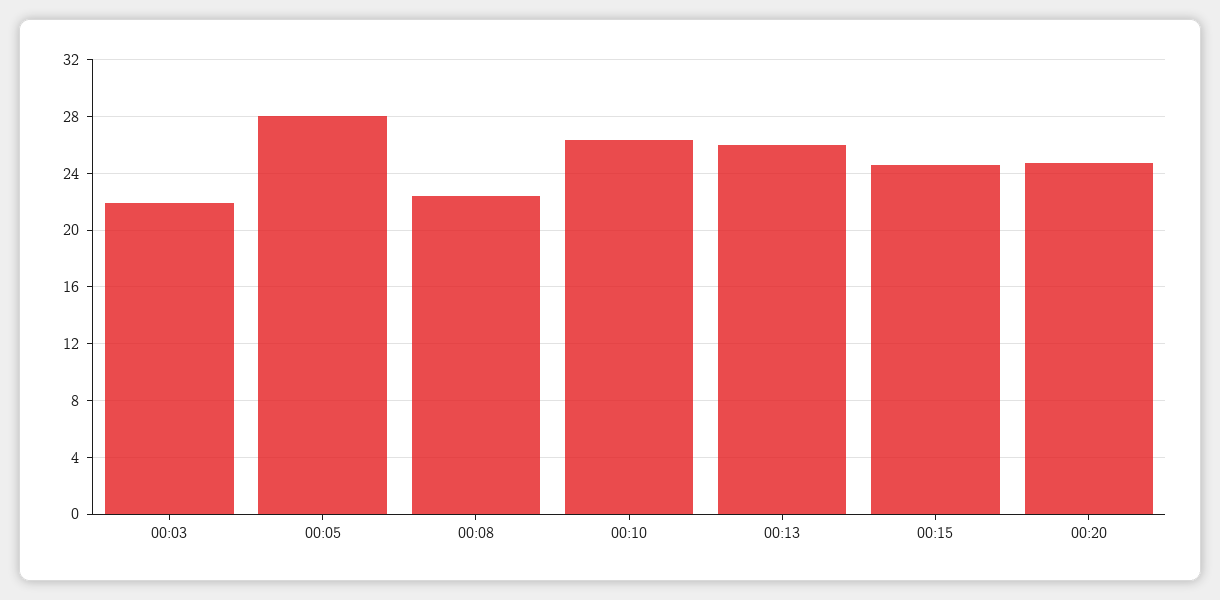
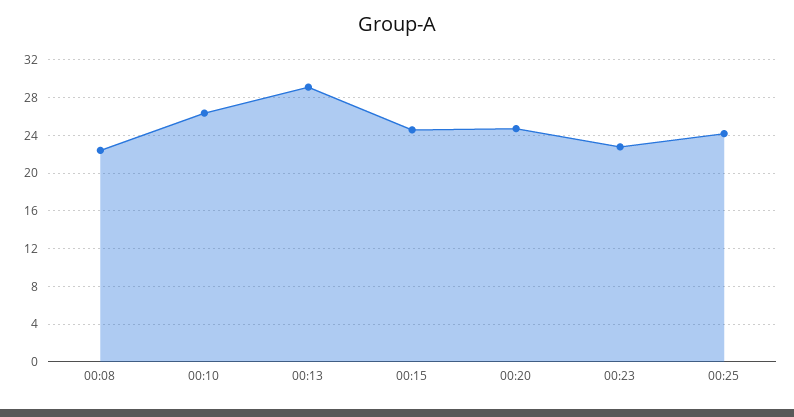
00:03: 22 -> none
00:05: 28 -> none
00:13: 26 -> 29
00:23: none -> 23
00:25: none -> 24

